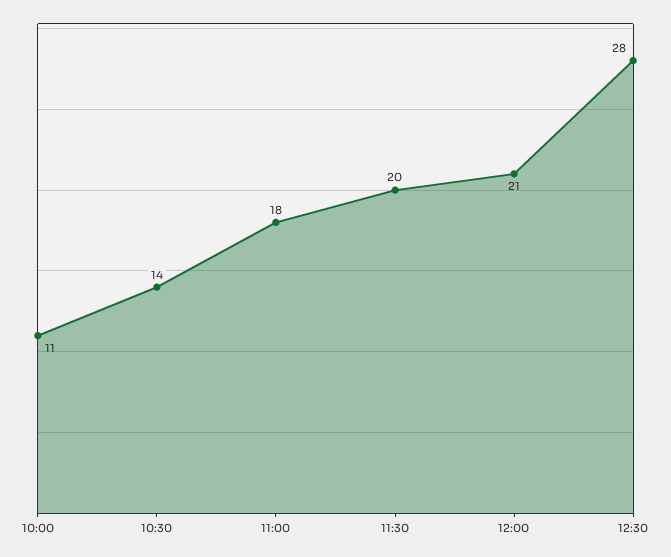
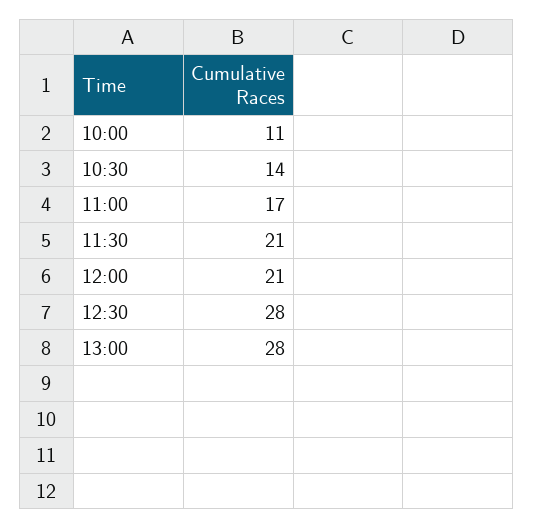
11:00: 18 -> 17
11:30: 20 -> 21
13:00: none -> 28

